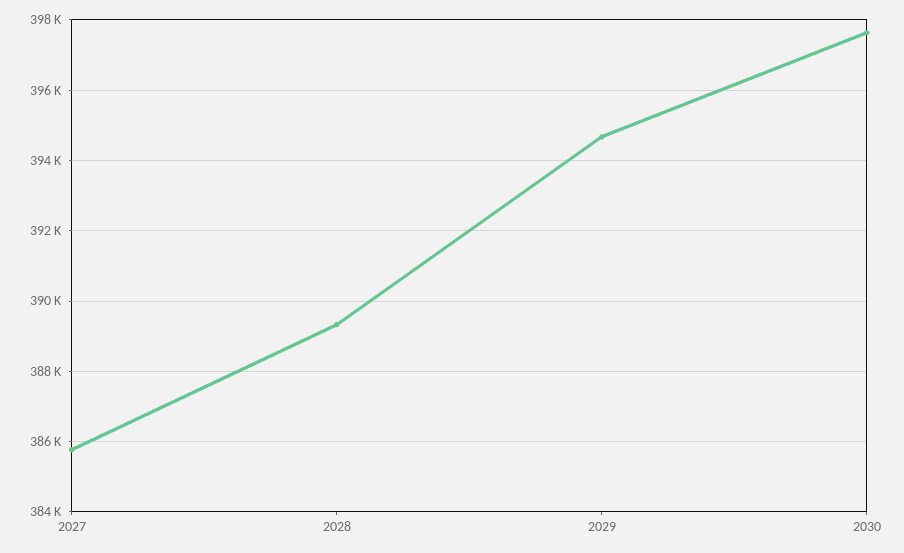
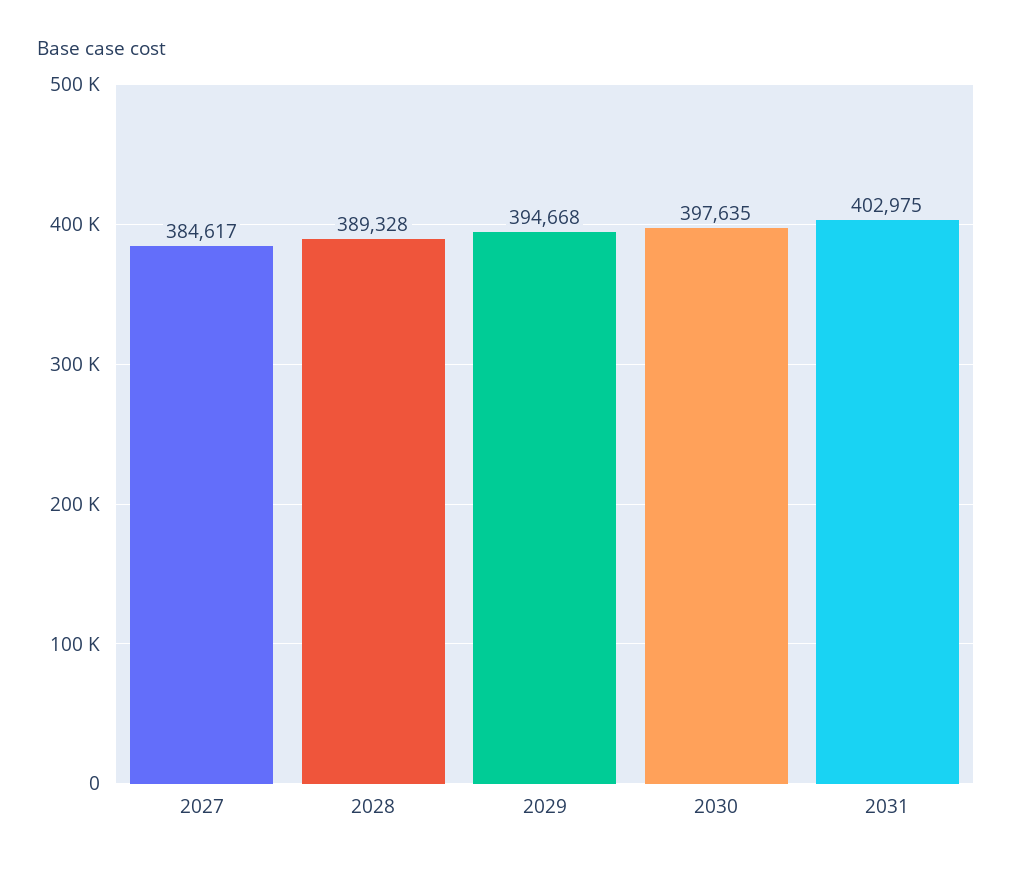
2027: 385800 -> 384617
2031: none -> 402975

